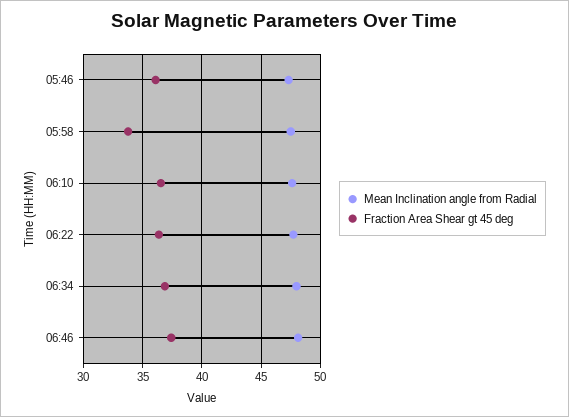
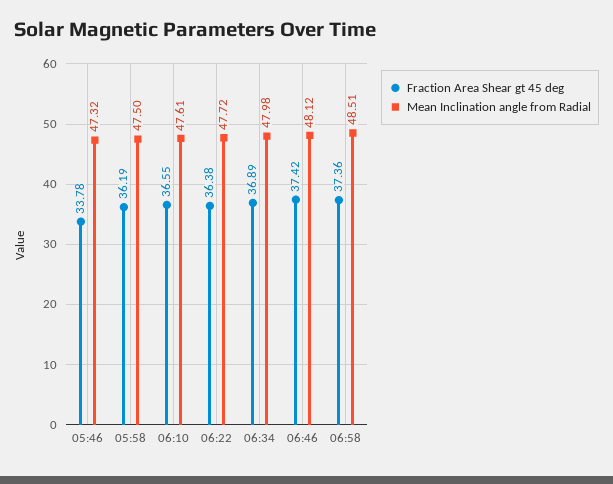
Fraction Area Shear gt 45 deg, 05:46: 36 -> 33.78
Fraction Area Shear gt 45 deg, 05:58: 34 -> 36.19
Fraction Area Shear gt 45 deg, 06:58: none -> 37.36
Mean Inclination angle from Radial, 06:58: none -> 48.51

